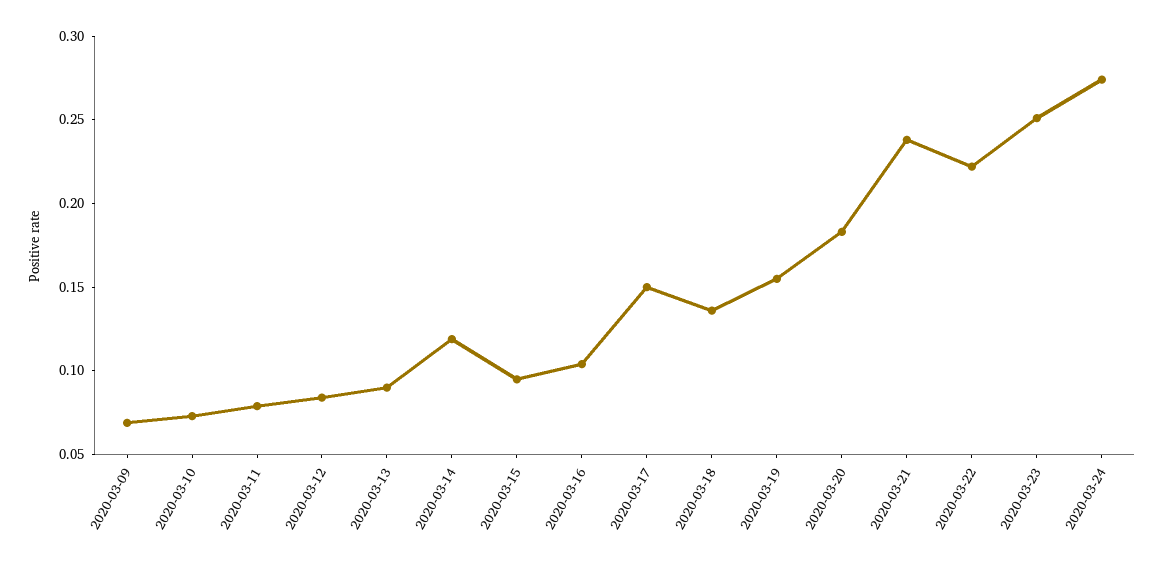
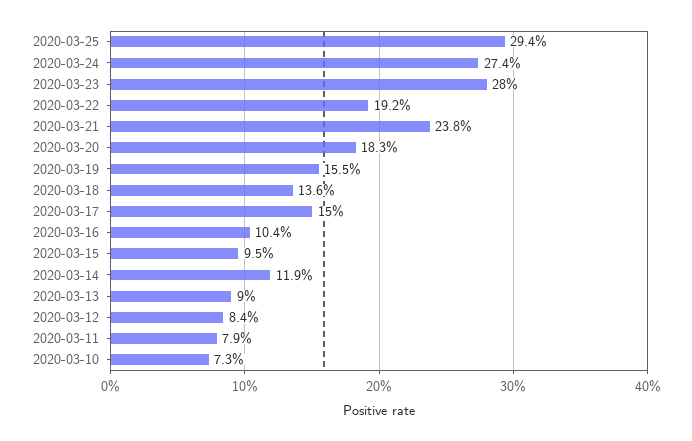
2020-03-09: 0.07 -> none
2020-03-22: 0.22 -> 0.192
2020-03-23: 0.25 -> 0.28
2020-03-25: none -> 0.294

